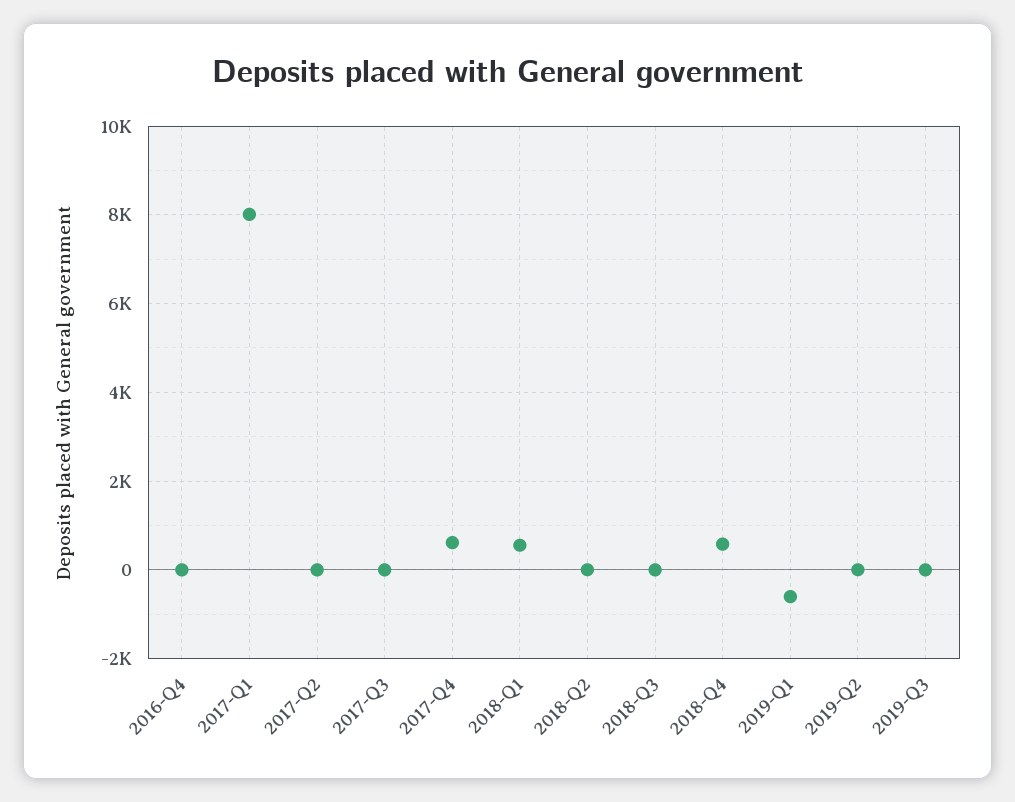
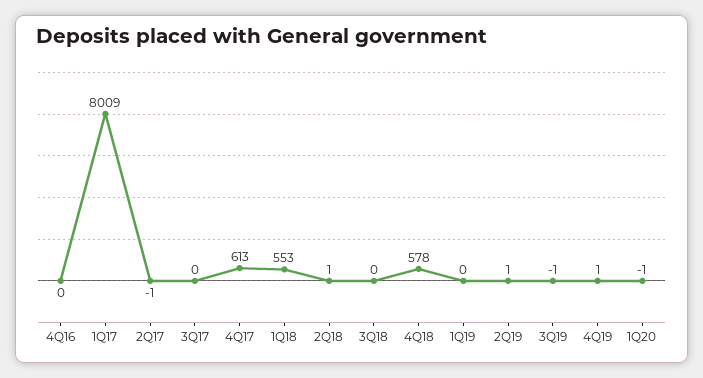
2019-Q1: -600 -> 0
4Q19: none -> 1
1Q20: none -> -1

